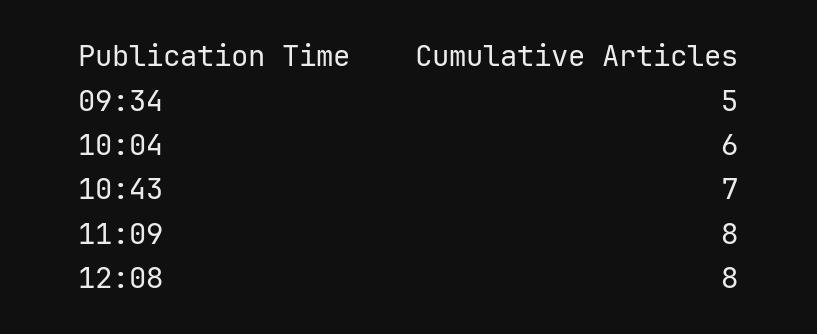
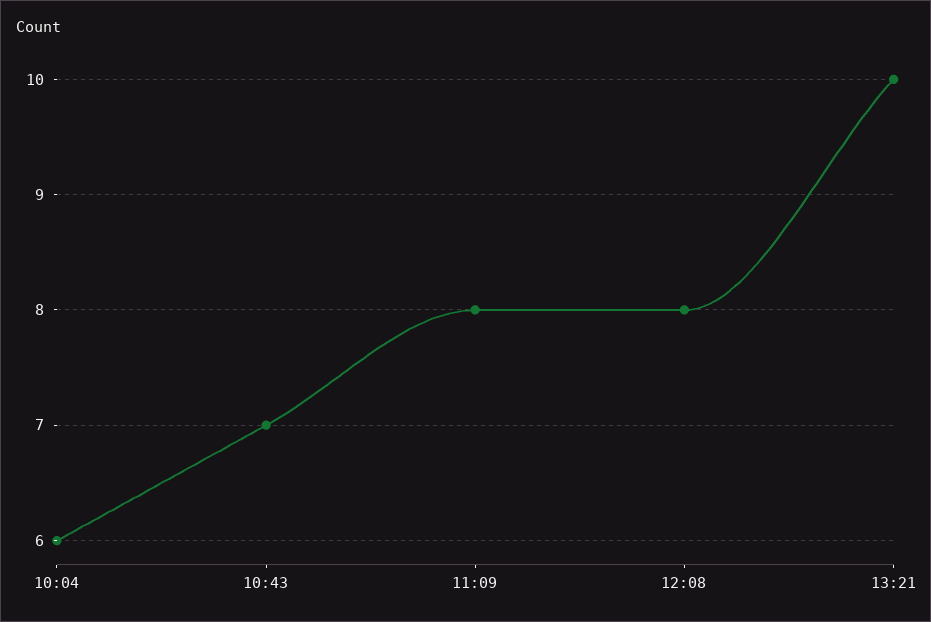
09:34: 5 -> none
13:21: none -> 10

